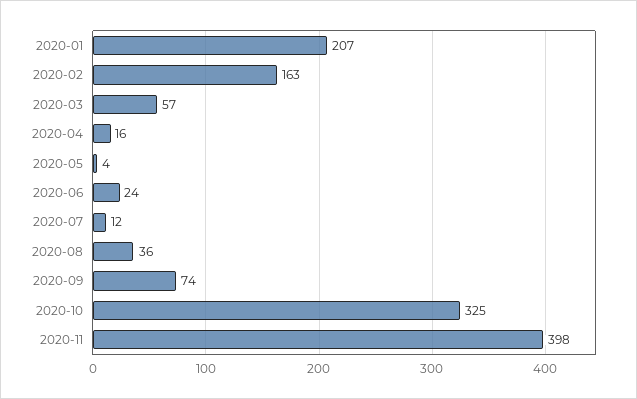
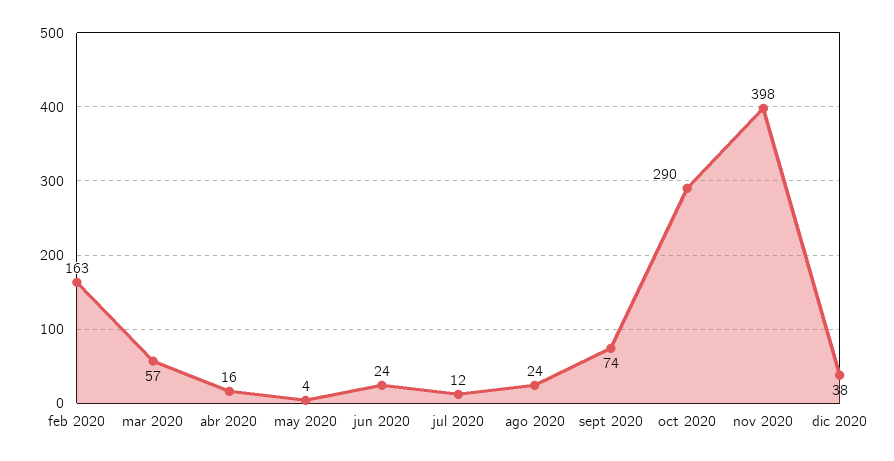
2020-01: 207 -> none
2020-08: 36 -> 24
2020-10: 325 -> 290
dic 2020: none -> 38

